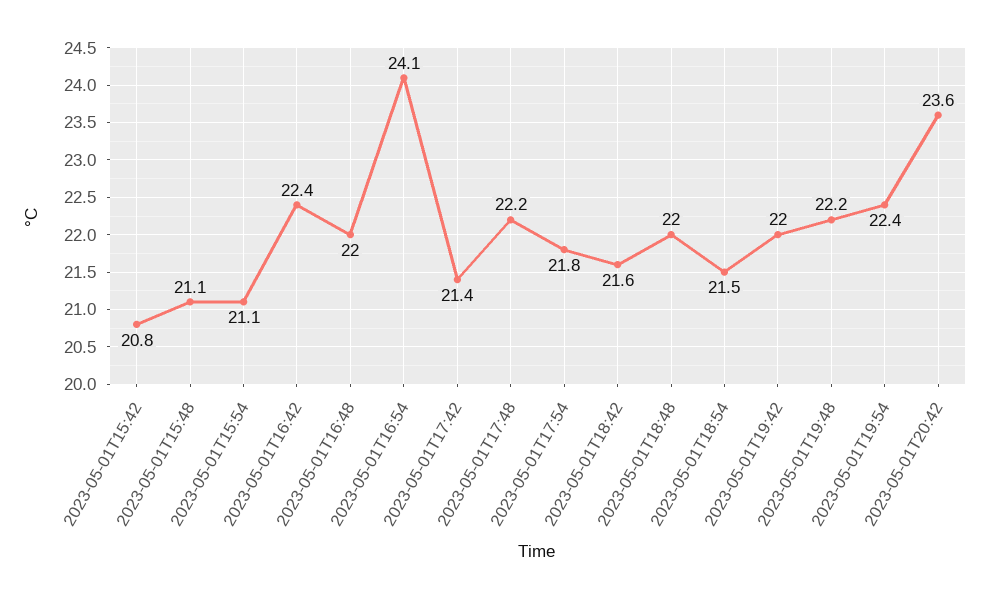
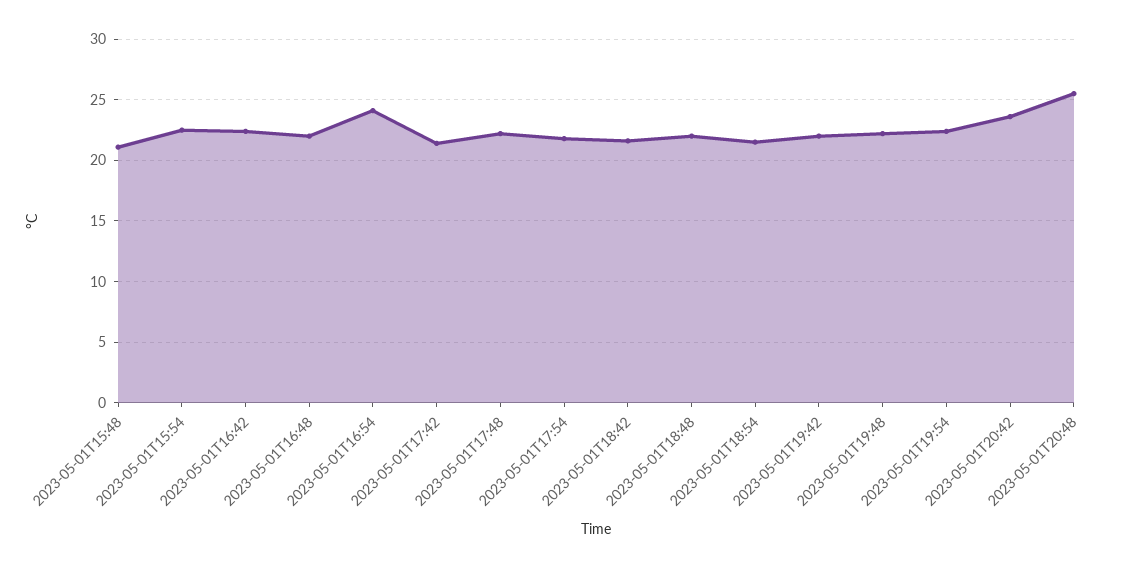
2023-05-01T15:42: 20.8 -> none
2023-05-01T15:54: 21.1 -> 22.5
2023-05-01T20:48: none -> 25.5

